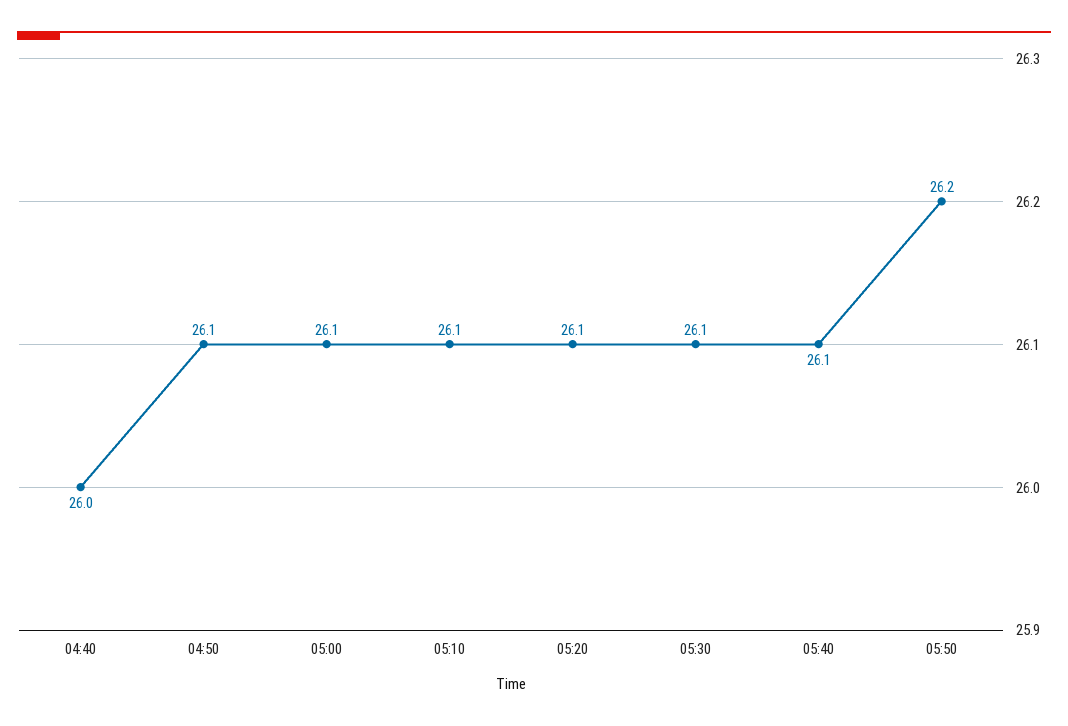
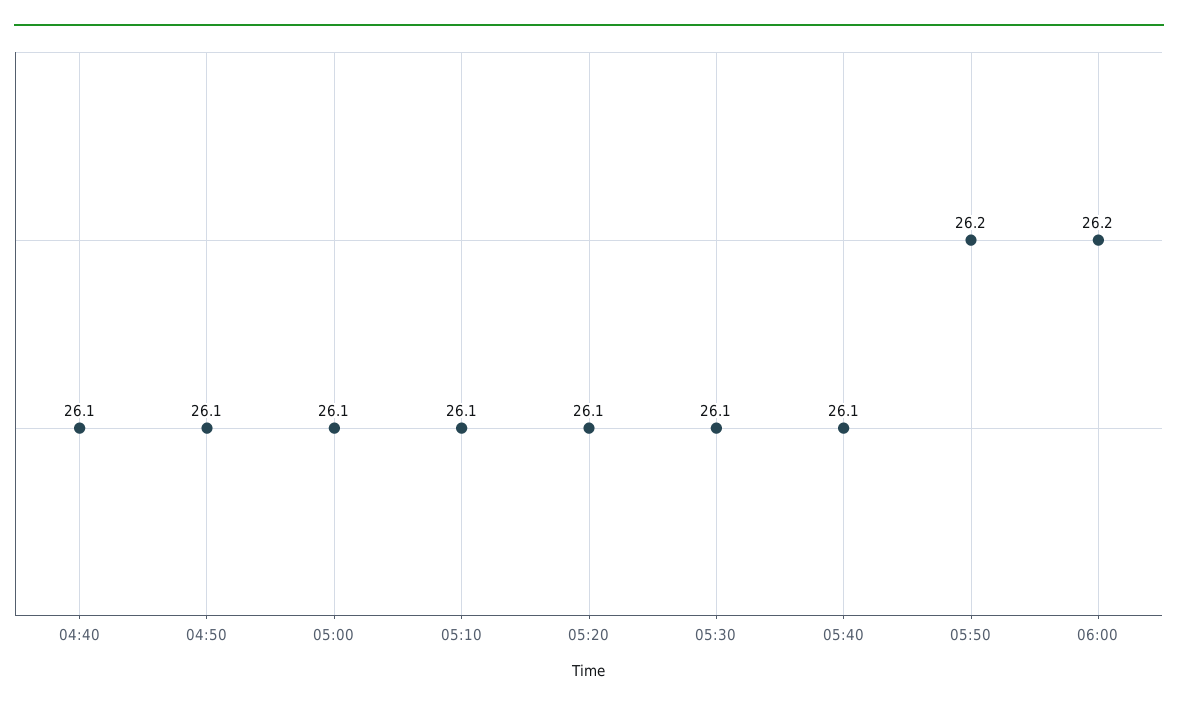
04:40: 26 -> 26.1
06:00: none -> 26.2

